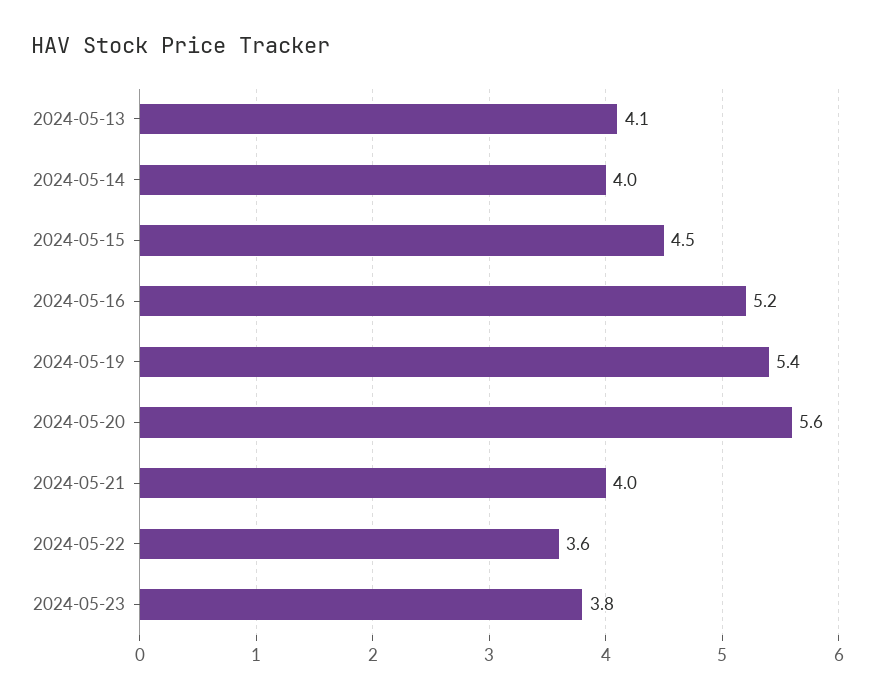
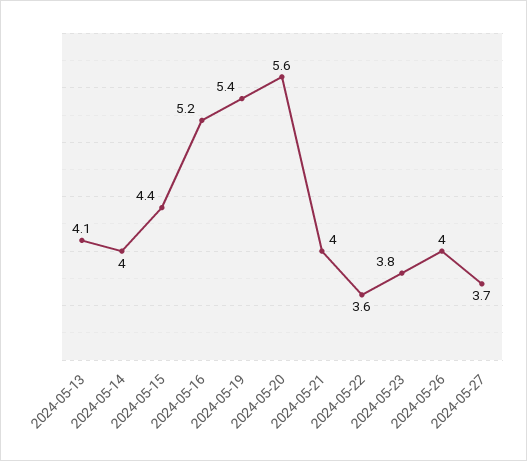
2024-05-15: 4.5 -> 4.4
2024-05-26: none -> 4
2024-05-27: none -> 3.7

